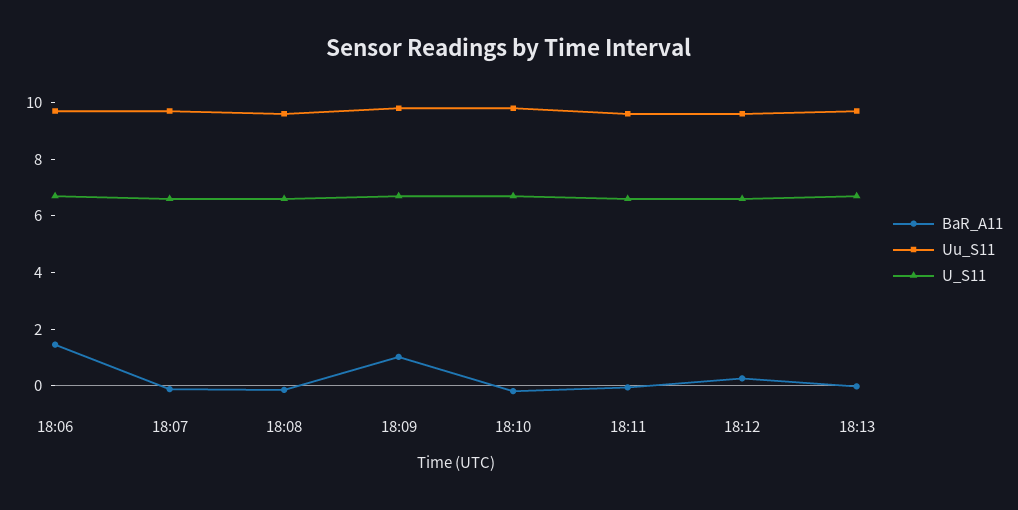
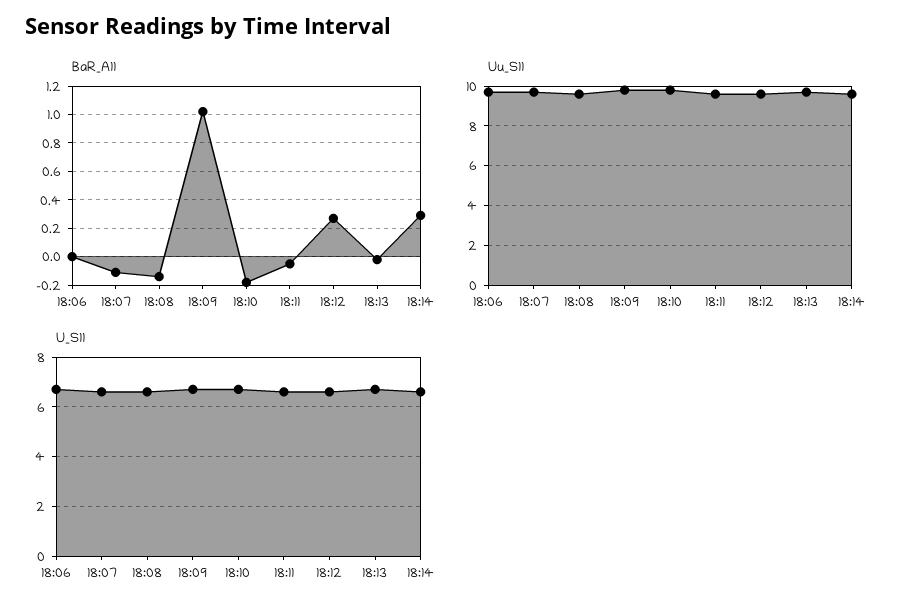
BaR_A11, 18:06: 1.5 -> 0
BaR_A11, 18:14: none -> 0.3
Uu_S11, 18:14: none -> 9.5
U_S11, 18:14: none -> 6.5

